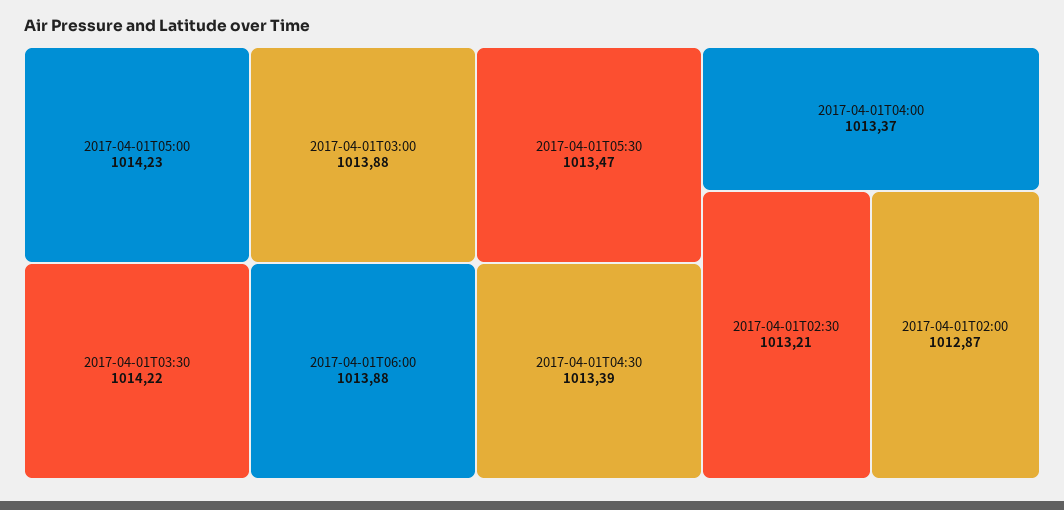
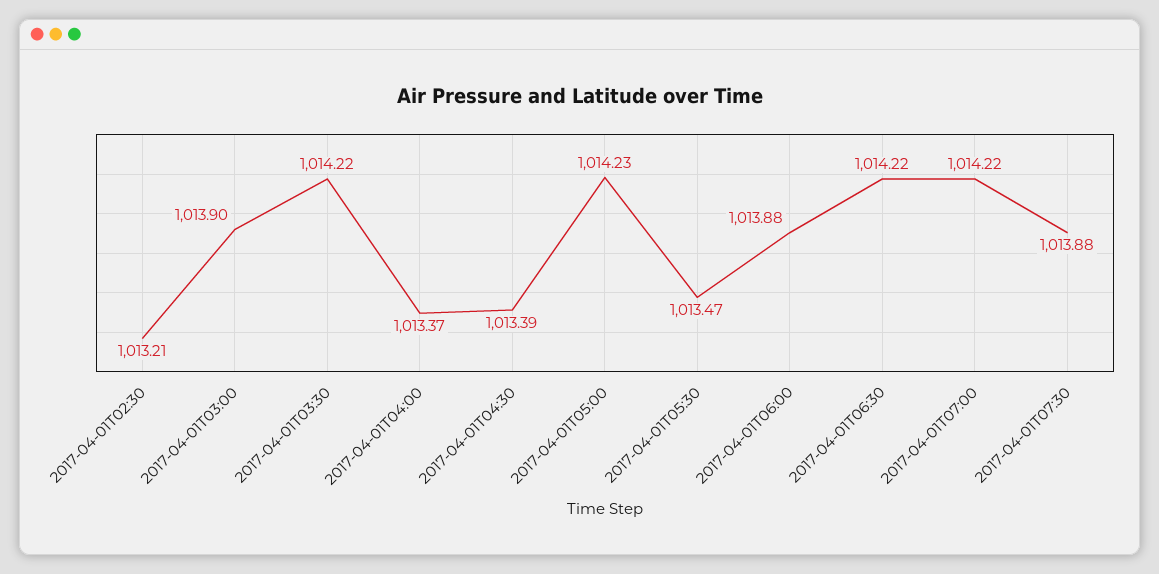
2017-04-01T03:00: 1013.88 -> 1013.9
2017-04-01T02:00: 1012.87 -> none
2017-04-01T06:30: none -> 1014.22
2017-04-01T07:00: none -> 1014.22
2017-04-01T07:30: none -> 1013.88

